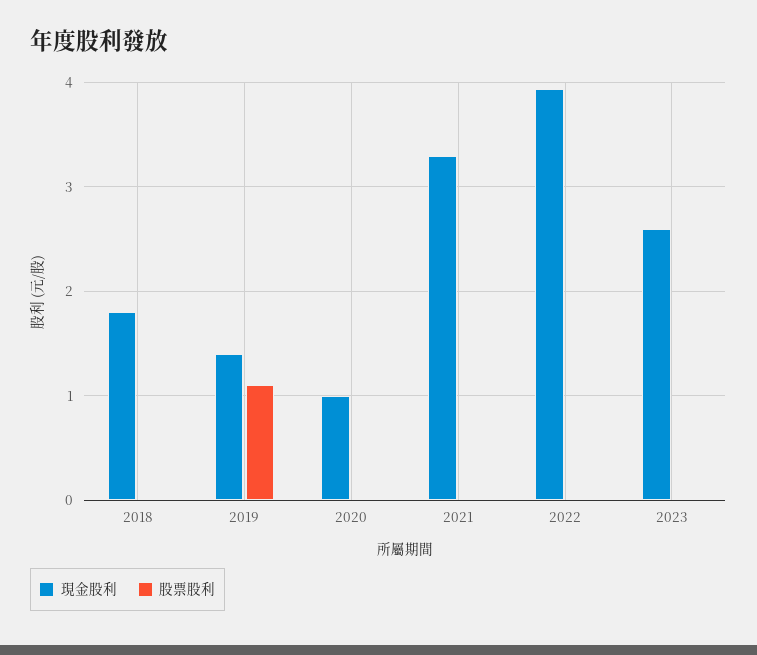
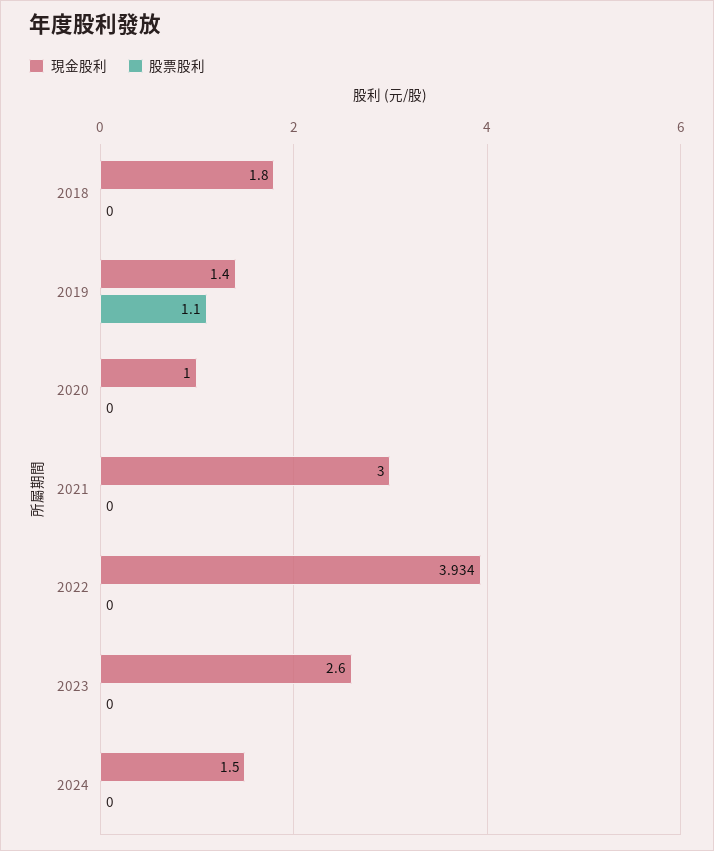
現金股利, 2021: 3.3 -> 3
現金股利, 2024: none -> 1.5
股票股利, 2024: none -> 0

